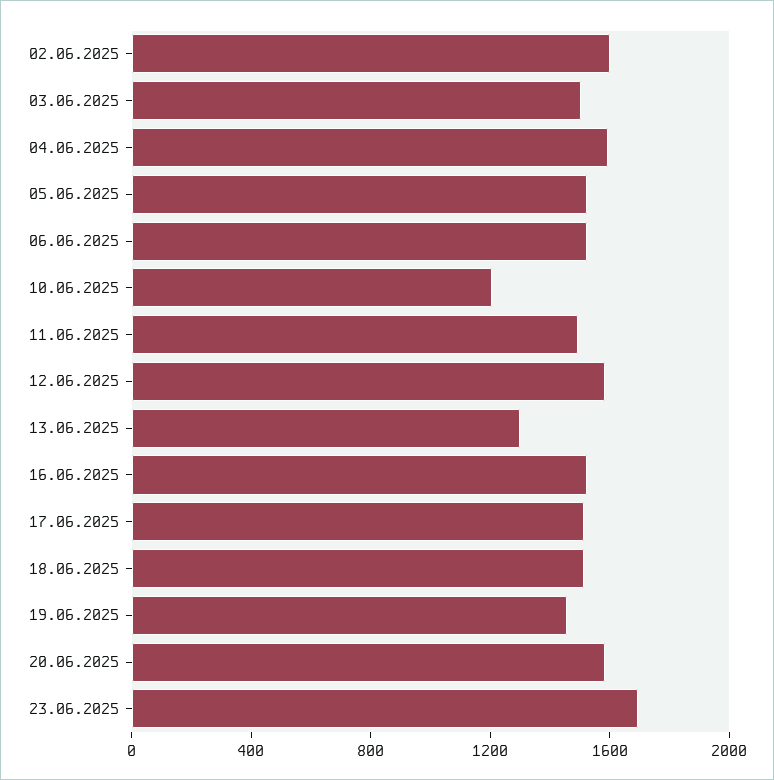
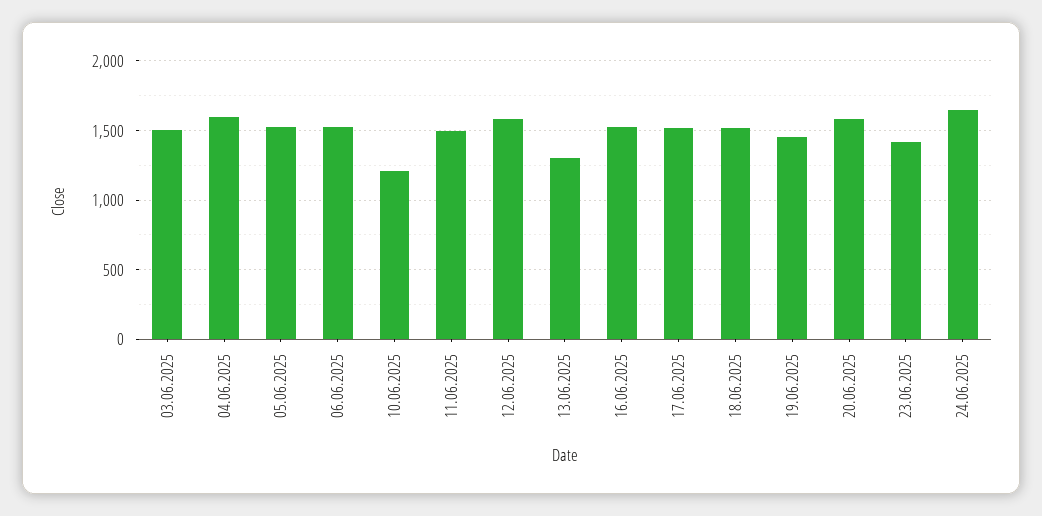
02.06.2025: 1600 -> none
23.06.2025: 1700 -> 1400
24.06.2025: none -> 1650

